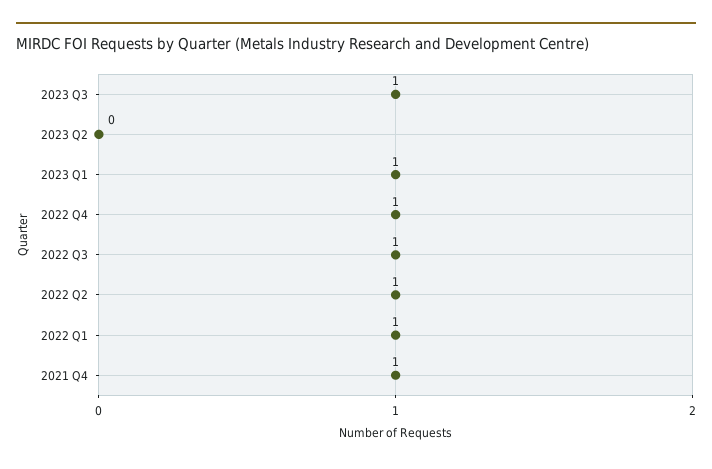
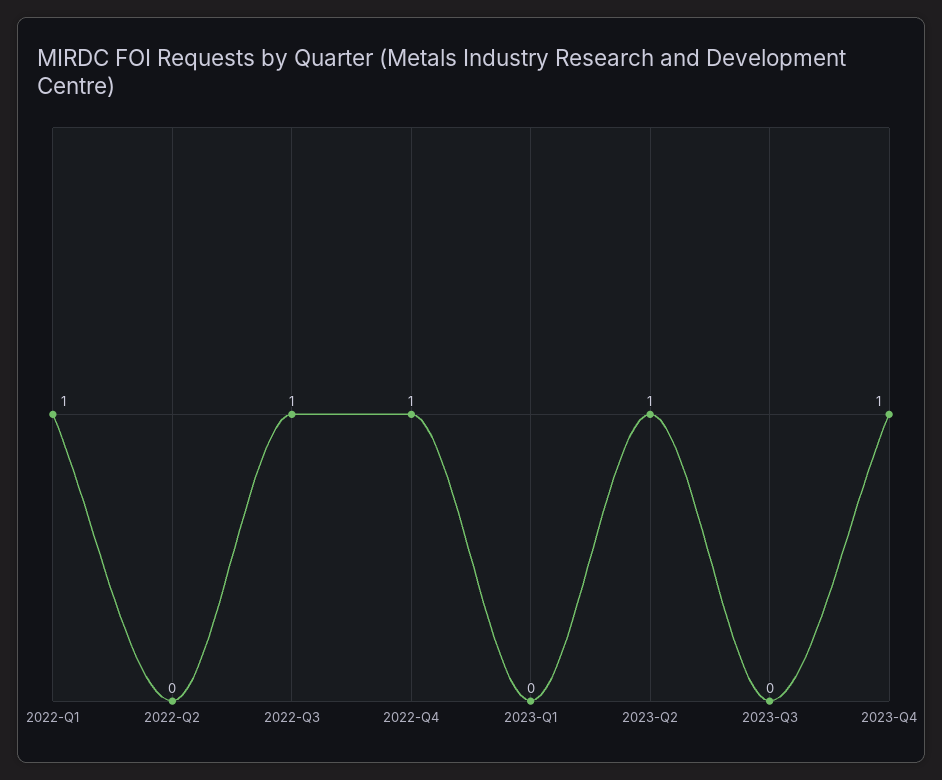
2023 Q3: 1 -> 0
2023 Q2: 0 -> 1
2023 Q1: 1 -> 0
2022 Q2: 1 -> 0
2021 Q4: 1 -> none
2023-Q4: none -> 1

